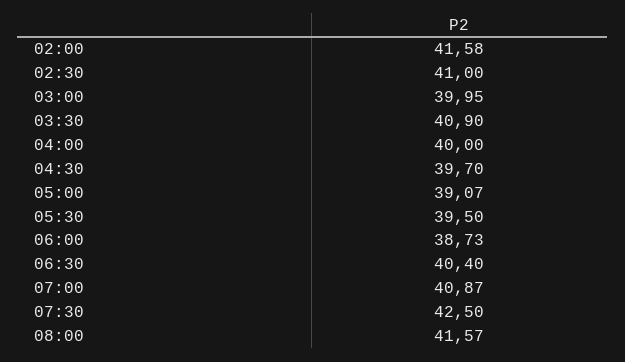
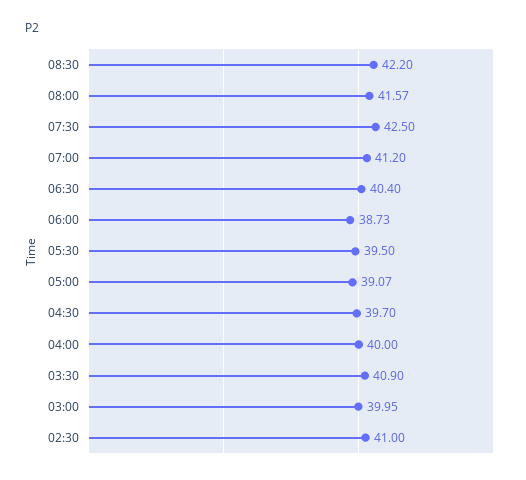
02:00: 41.58 -> none
07:00: 40.87 -> 41.2
08:30: none -> 42.2

